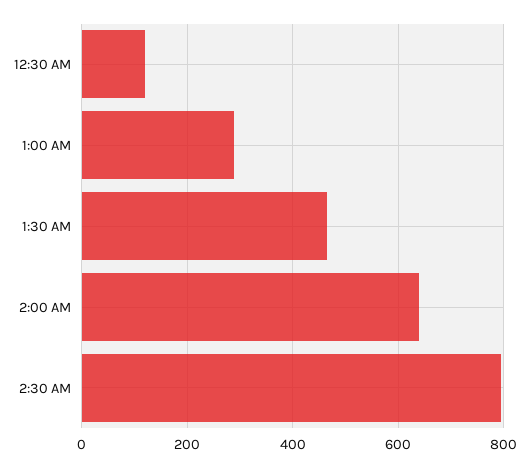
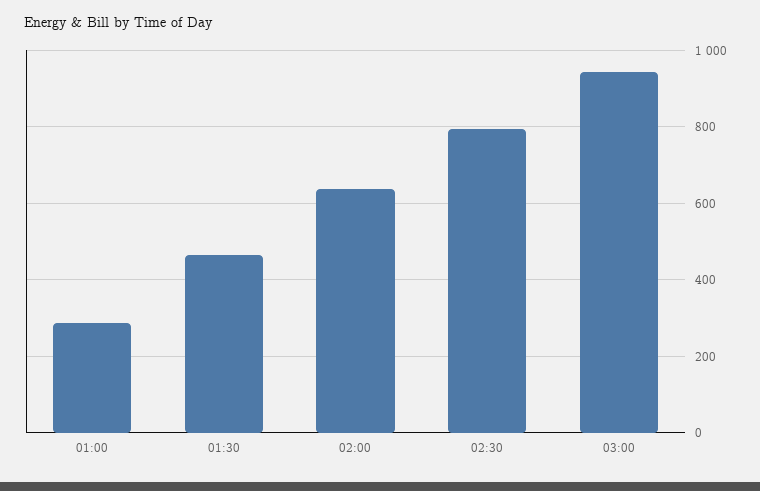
12:30 AM: 120 -> none
03:00: none -> 940

